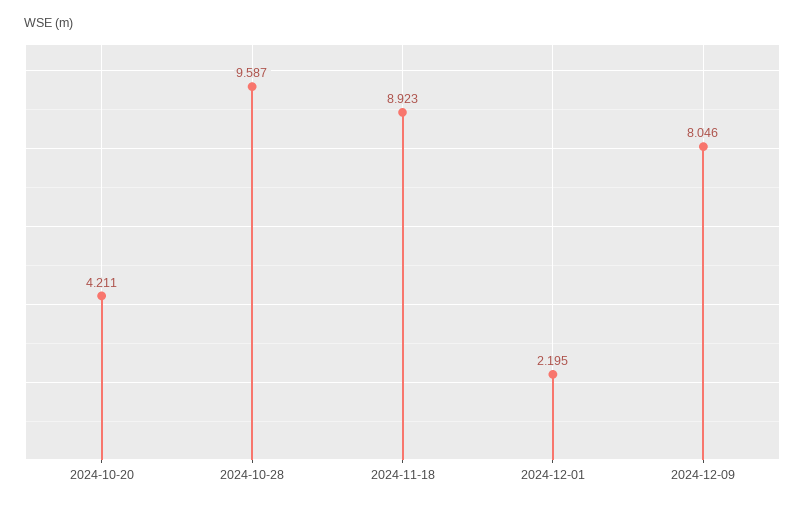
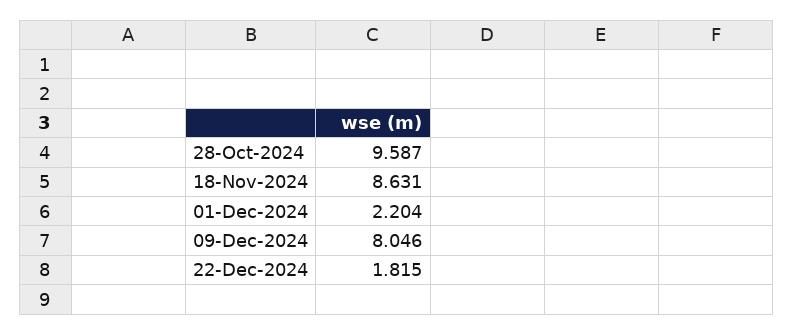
2024-10-20: 4.211 -> none
2024-11-18: 8.923 -> 8.631
2024-12-01: 2.195 -> 2.204
22-Dec-2024: none -> 1.815

